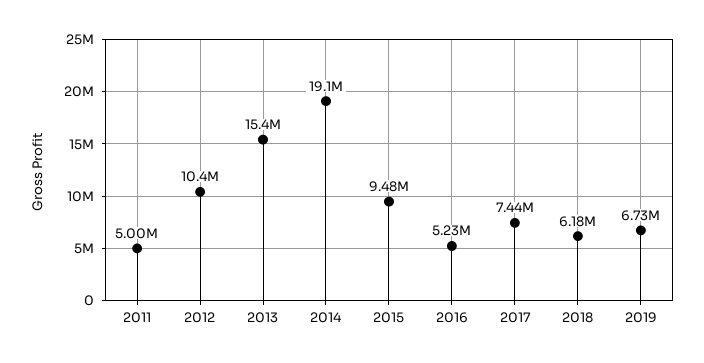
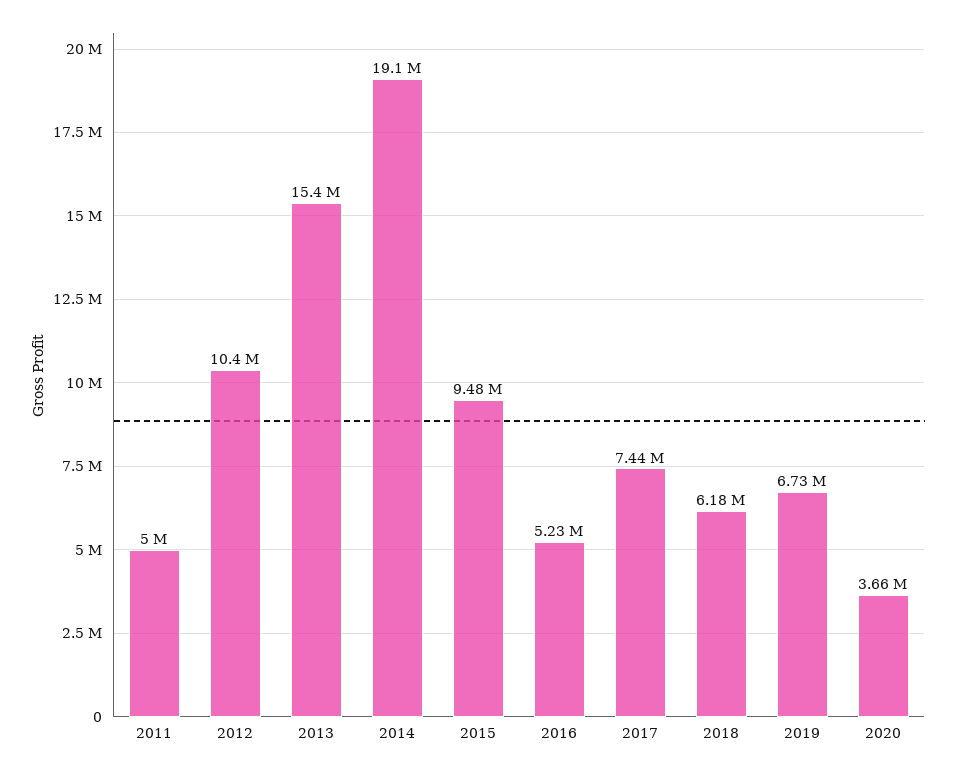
2020: none -> 3660000

